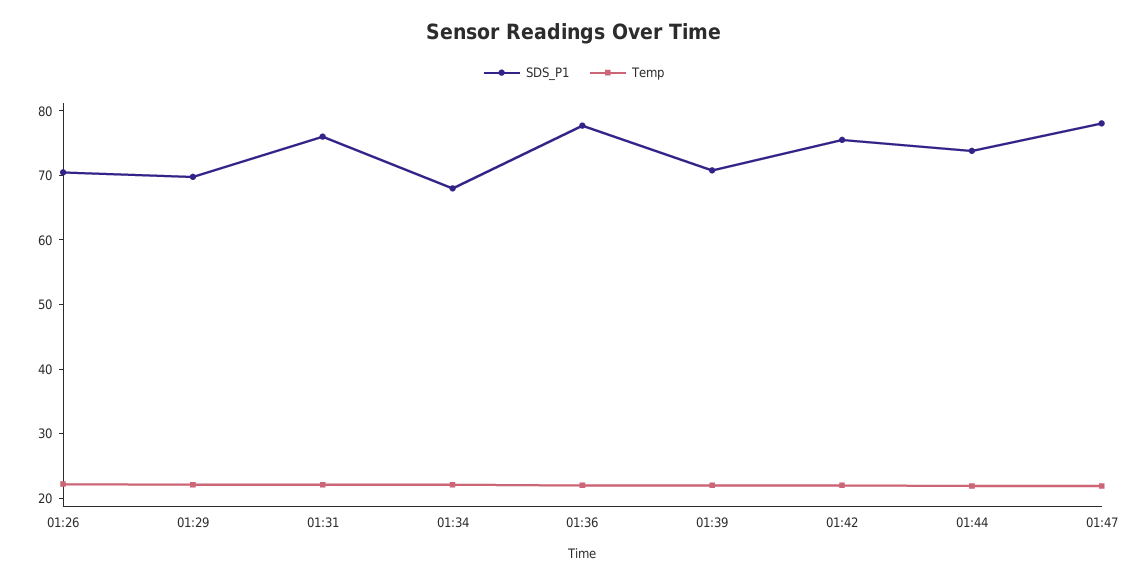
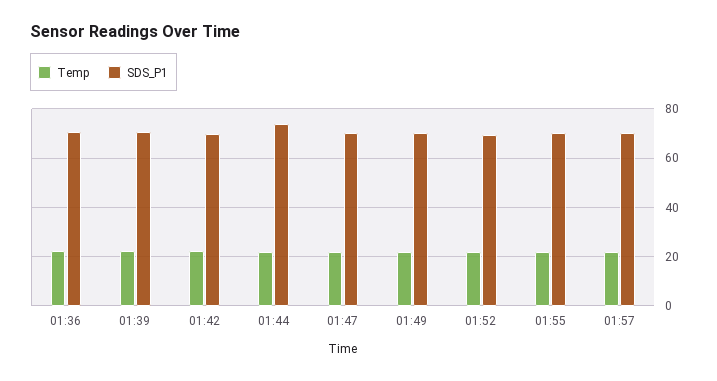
SDS_P1, 01:26: 70 -> none
Temp, 01:26: 22 -> none
SDS_P1, 01:29: 70 -> none
Temp, 01:29: 22 -> none
SDS_P1, 01:31: 76 -> none
Temp, 01:31: 22 -> none
SDS_P1, 01:34: 68 -> none
Temp, 01:34: 22 -> none
SDS_P1, 01:36: 78 -> 70
SDS_P1, 01:42: 76 -> 70
SDS_P1, 01:47: 78 -> 70
Temp, 01:49: none -> 22.5
SDS_P1, 01:49: none -> 70
Temp, 01:52: none -> 22.5
SDS_P1, 01:52: none -> 70
Temp, 01:55: none -> 22.5
SDS_P1, 01:55: none -> 70
Temp, 01:57: none -> 22.5
SDS_P1, 01:57: none -> 70

